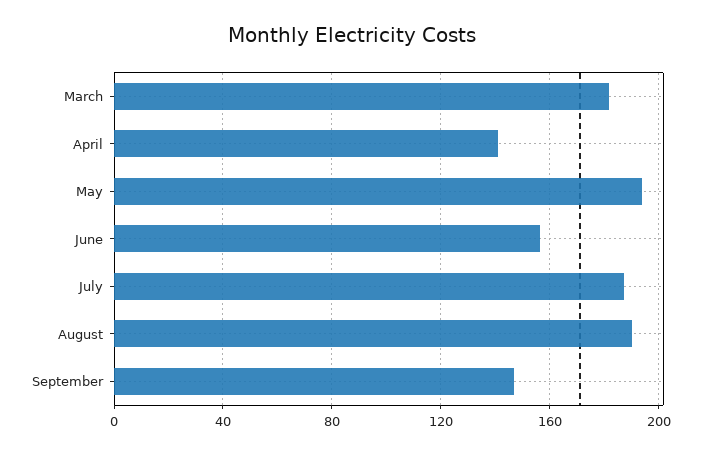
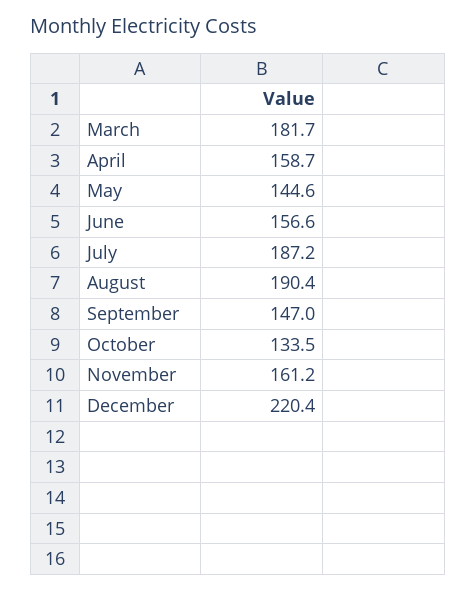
April: 140 -> 158.7
May: 195 -> 144.6
October: none -> 133.5
November: none -> 161.2
December: none -> 220.4

